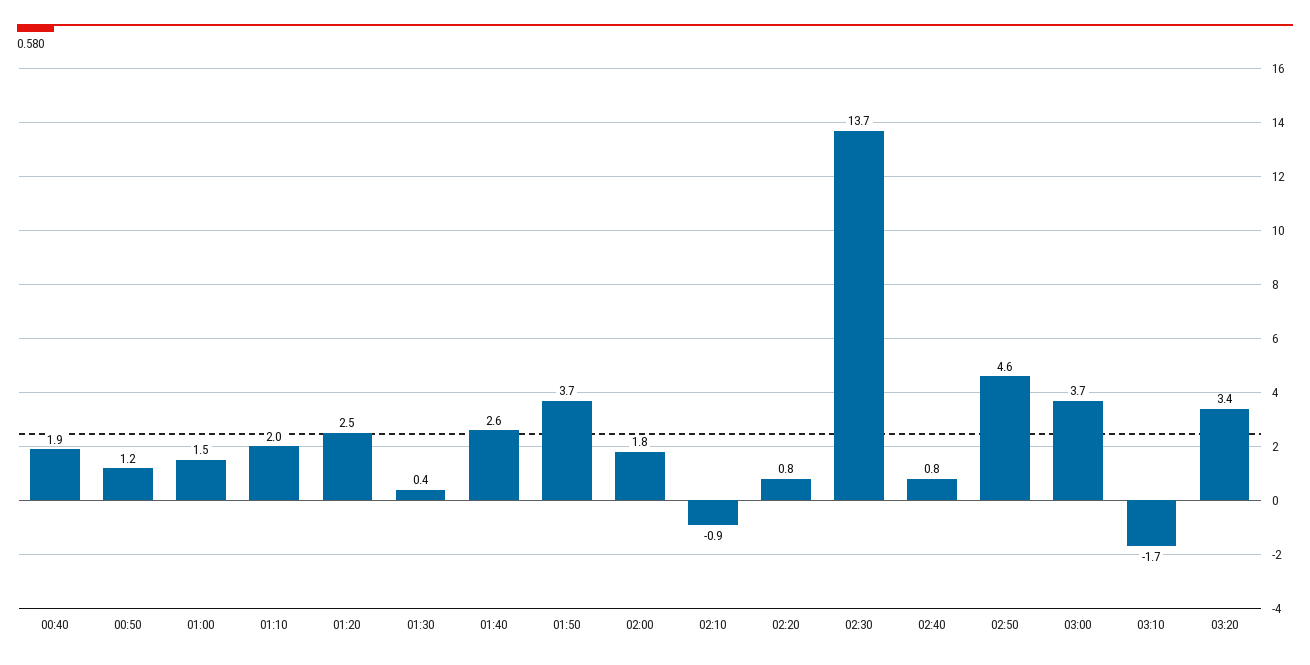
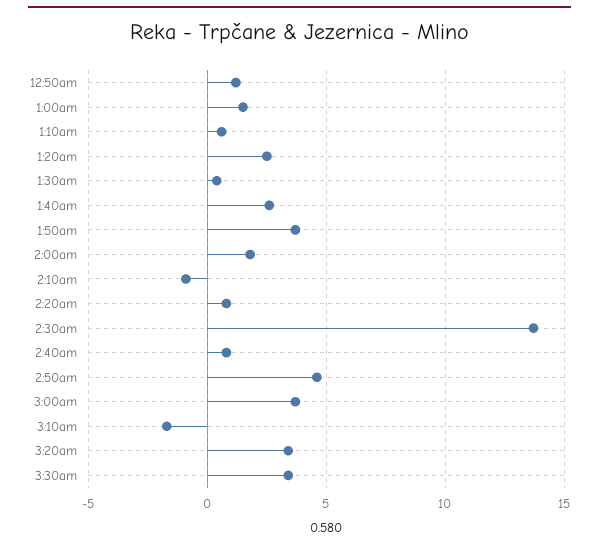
00:40: 1.9 -> none
01:10: 2 -> 0.5
3:30am: none -> 3.5

